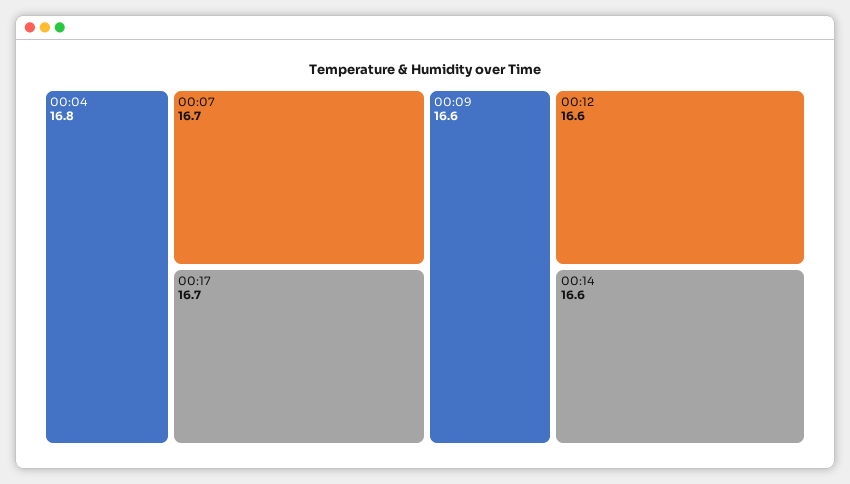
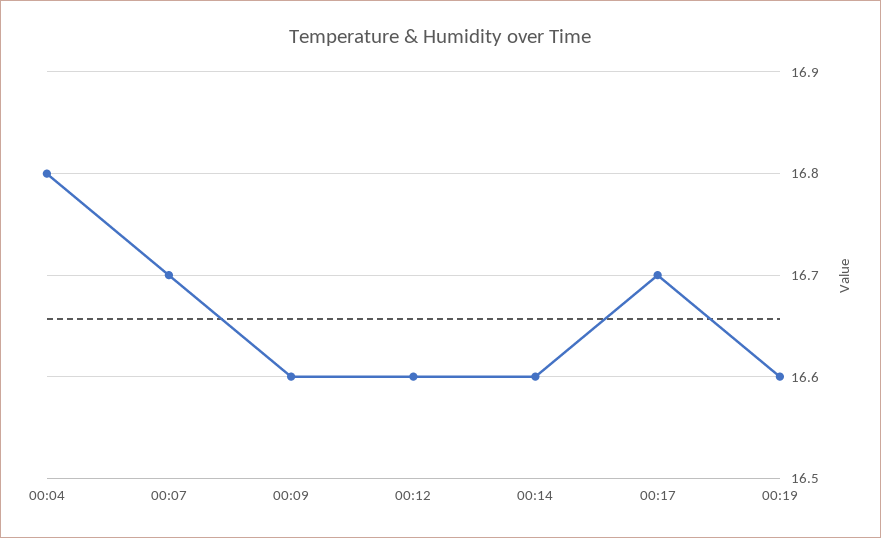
00:19: none -> 16.6

